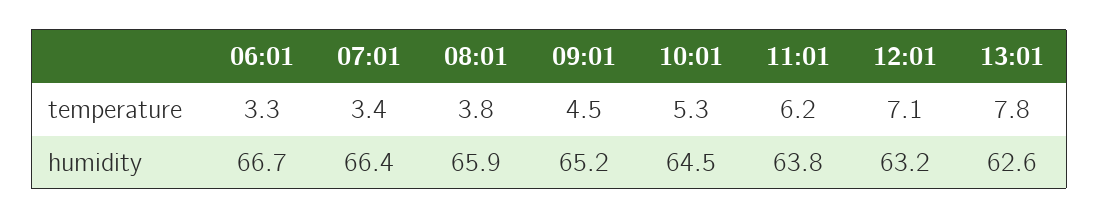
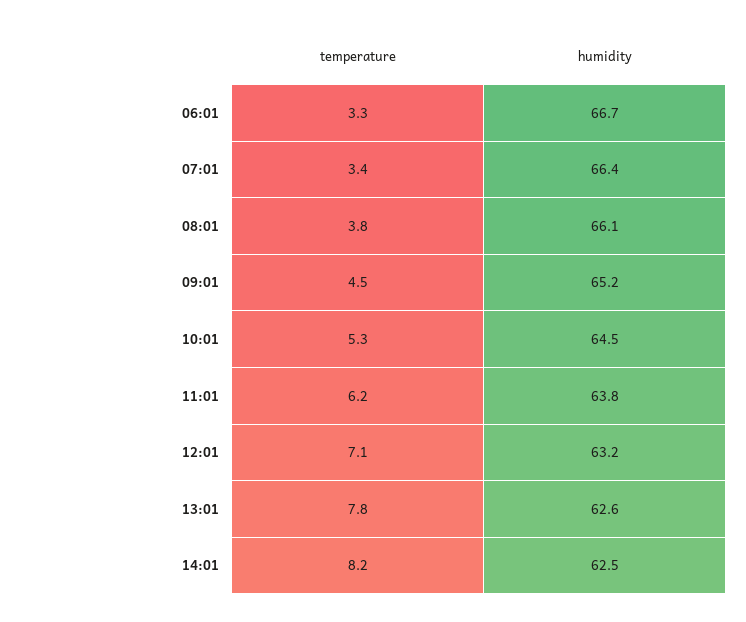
08:01, humidity: 65.9 -> 66.1
14:01, temperature: none -> 8.2
14:01, humidity: none -> 62.5

